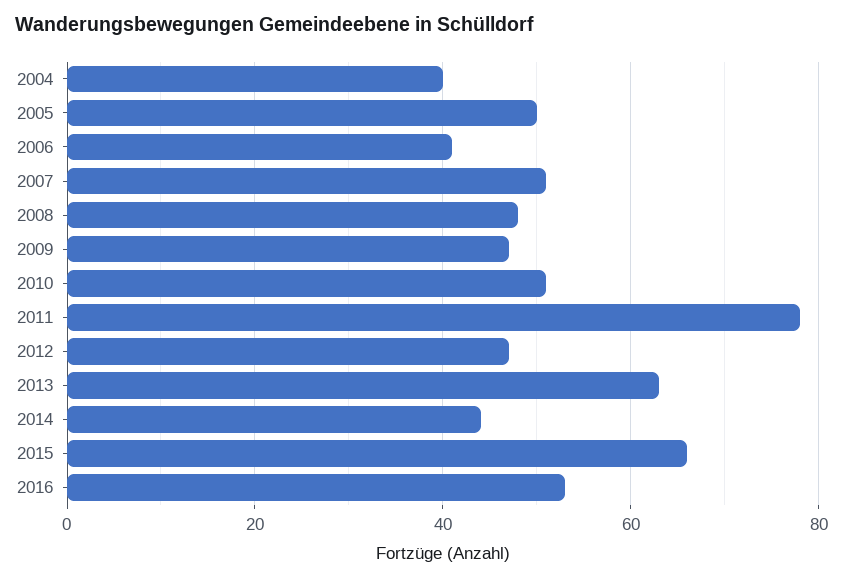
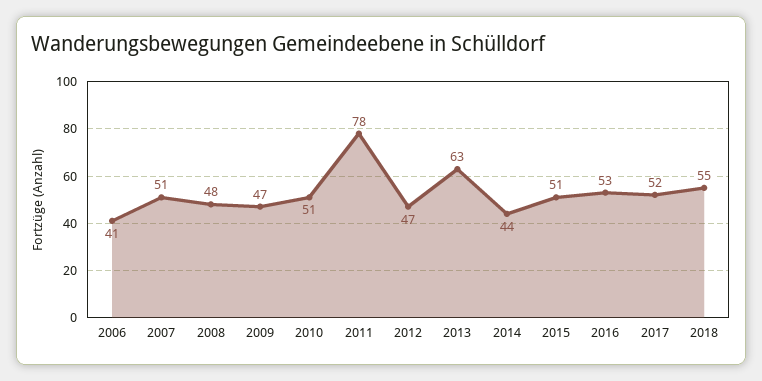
2004: 40 -> none
2005: 50 -> none
2015: 65 -> 51
2017: none -> 52
2018: none -> 55

